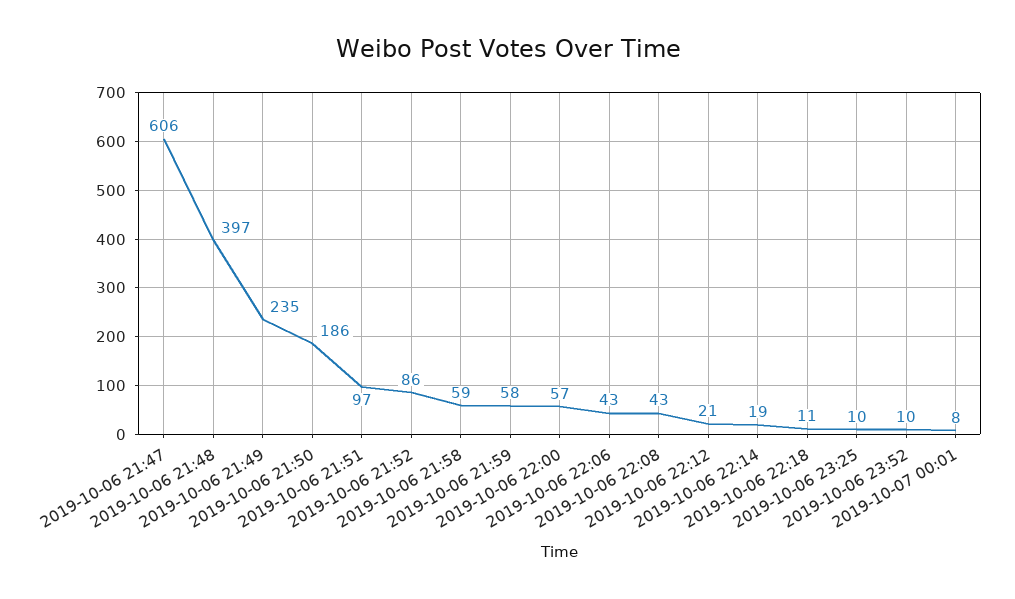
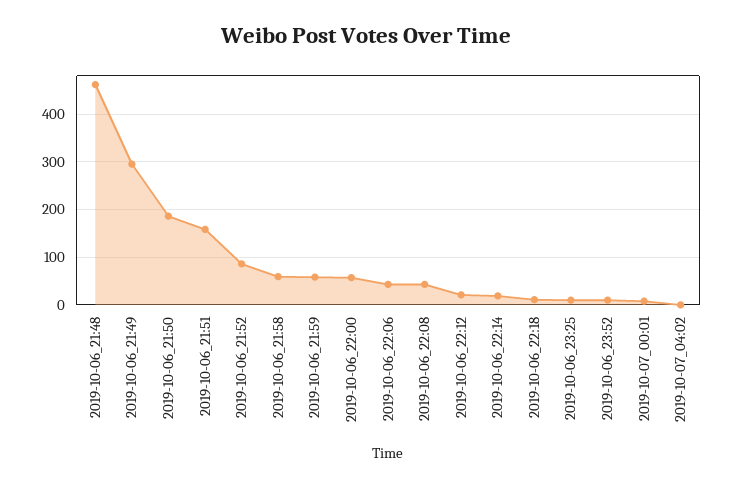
2019-10-06 21:47: 606 -> none
2019-10-06 21:48: 397 -> 460
2019-10-06 21:49: 235 -> 300
2019-10-06 21:51: 97 -> 160
2019-10-07_04:02: none -> 0

